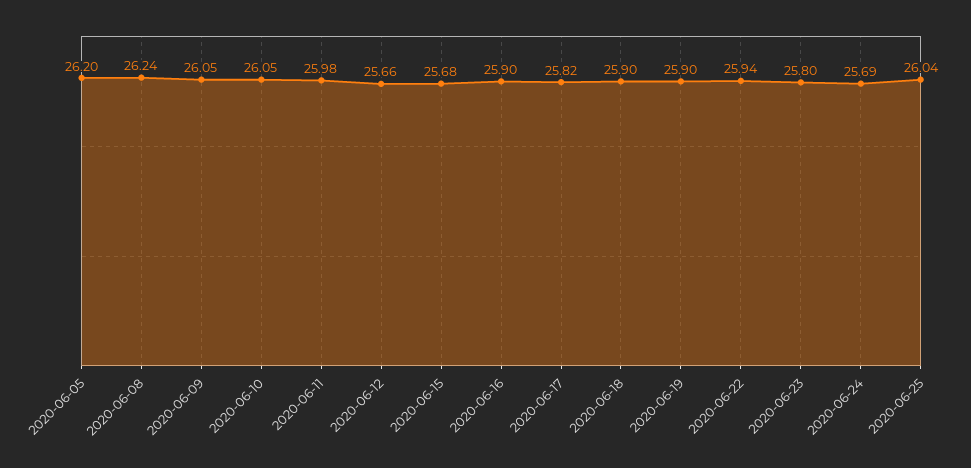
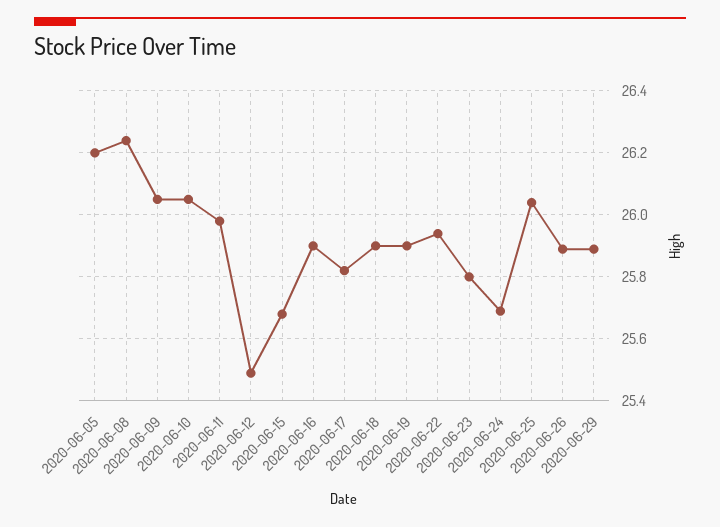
2020-06-12: 25.66 -> 25.5
2020-06-26: none -> 25.9
2020-06-29: none -> 25.9

